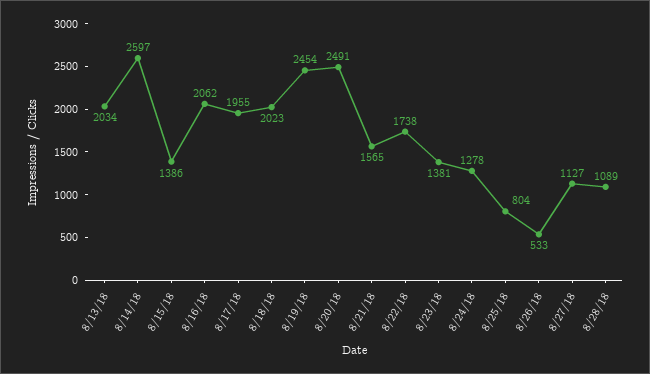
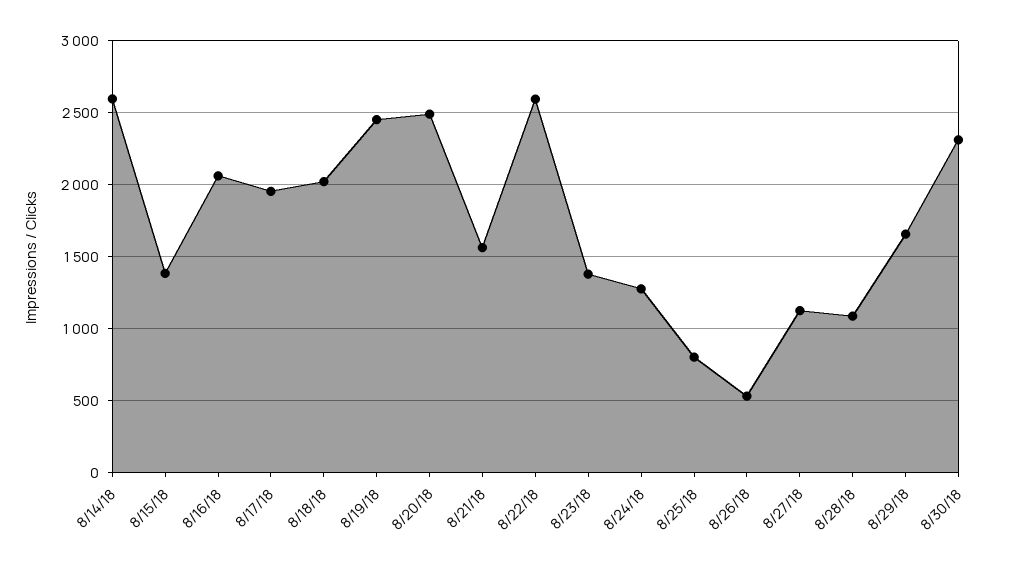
8/13/18: 2034 -> none
8/22/18: 1738 -> 2600
8/29/18: none -> 1650
8/30/18: none -> 2300

